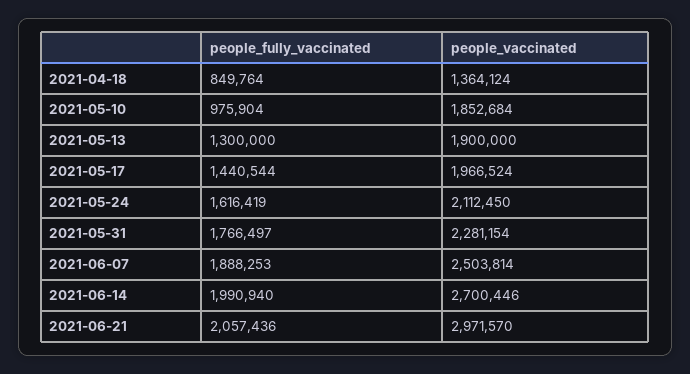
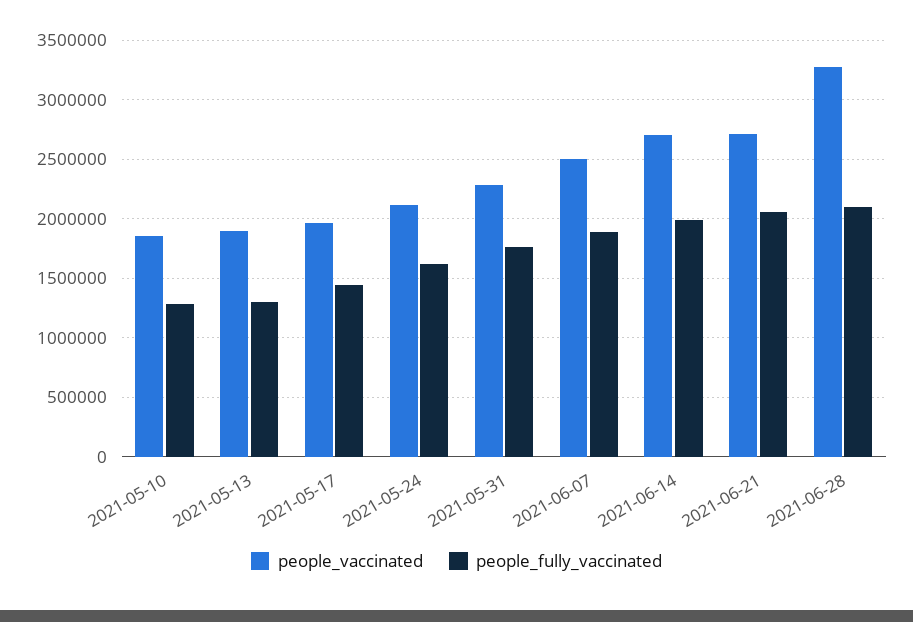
people_fully_vaccinated, 2021-04-18: 849764 -> none
people_vaccinated, 2021-04-18: 1364124 -> none
people_fully_vaccinated, 2021-05-10: 975904 -> 1300000
people_vaccinated, 2021-06-21: 2971570 -> 2700000
people_vaccinated, 2021-06-28: none -> 3300000
people_fully_vaccinated, 2021-06-28: none -> 2100000

